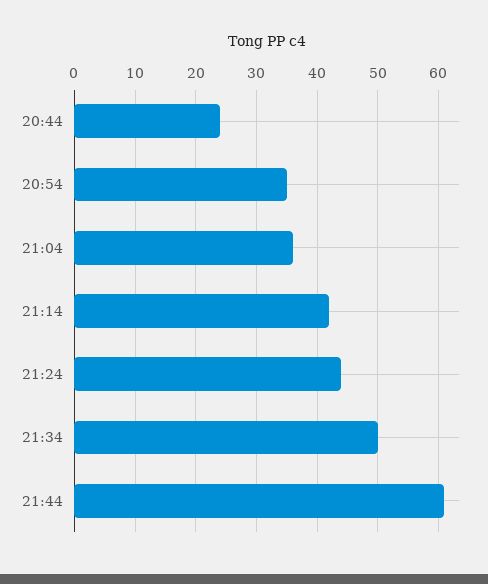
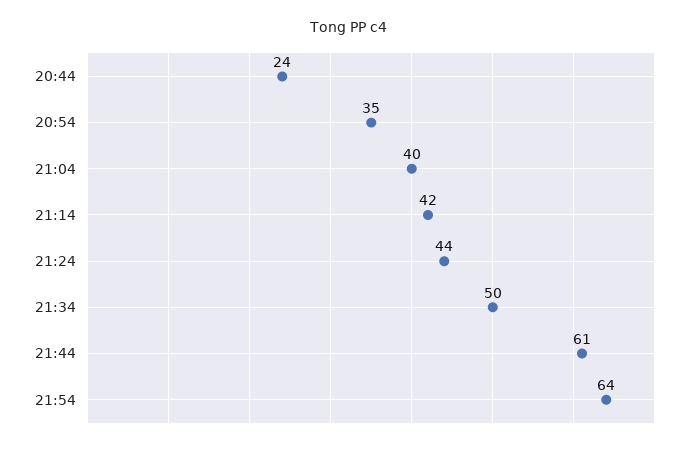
21:04: 36 -> 40
21:54: none -> 64

